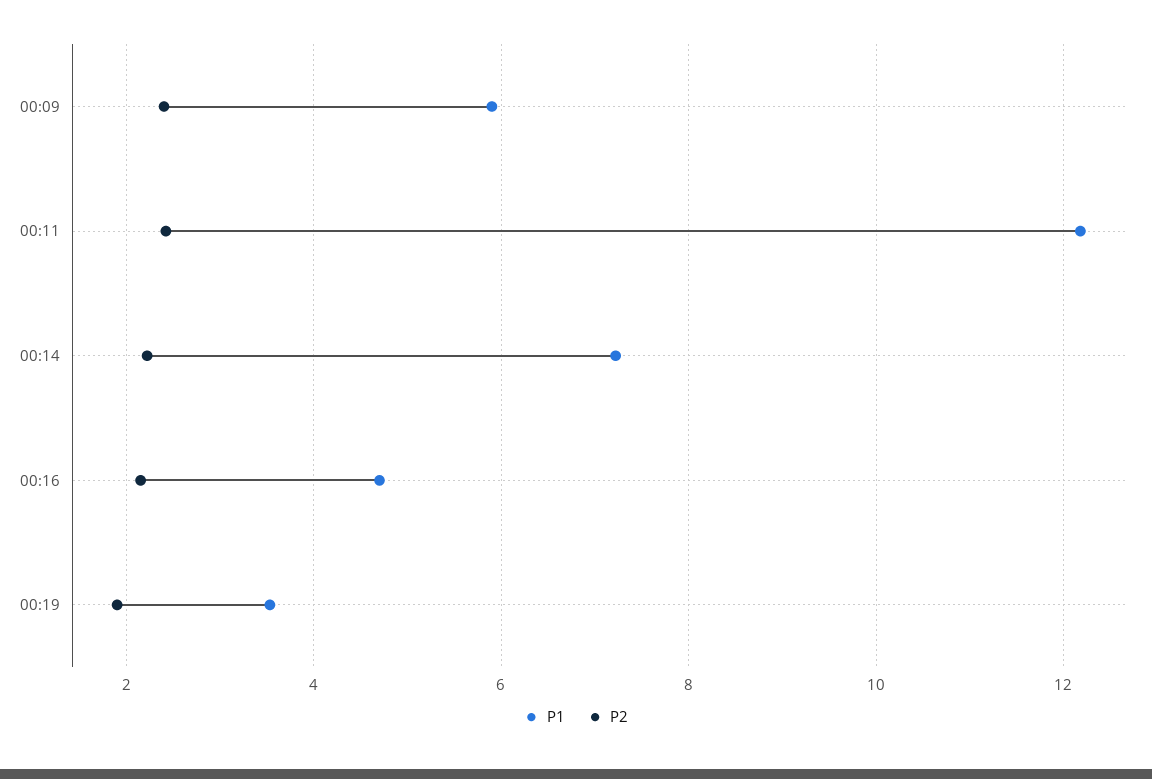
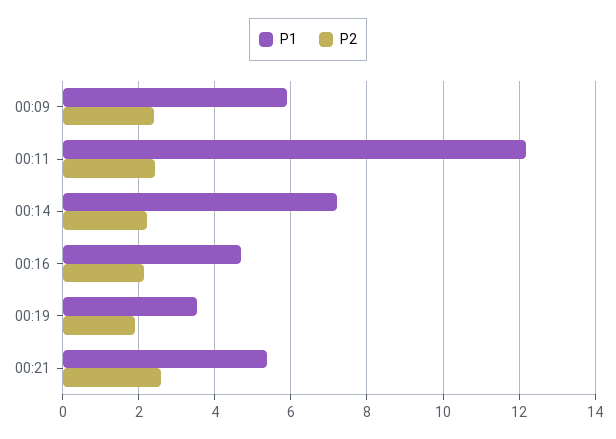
P1, 00:21: none -> 5.4
P2, 00:21: none -> 2.6

